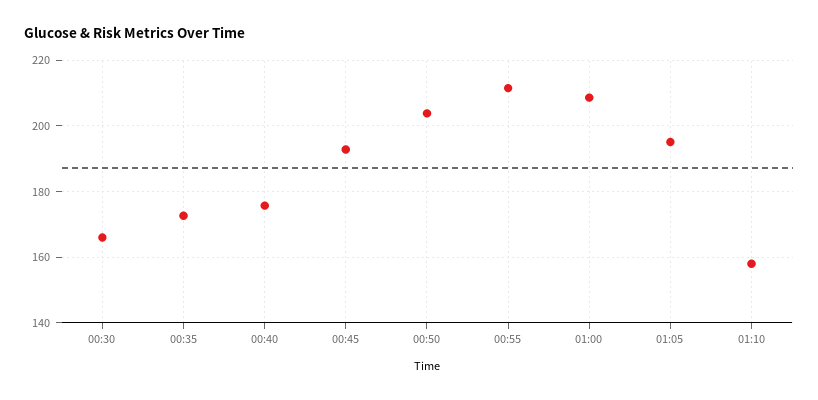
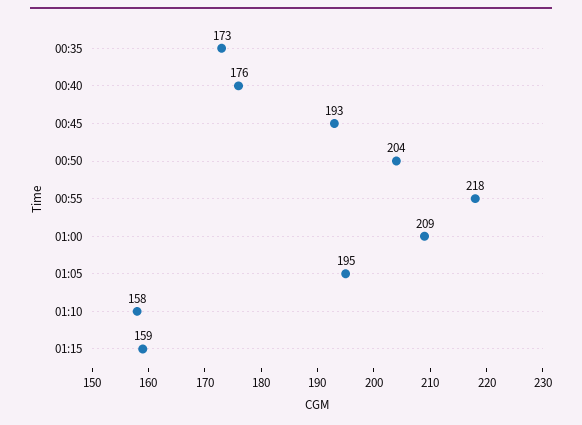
00:30: 166 -> none
00:55: 212 -> 218
01:15: none -> 159

